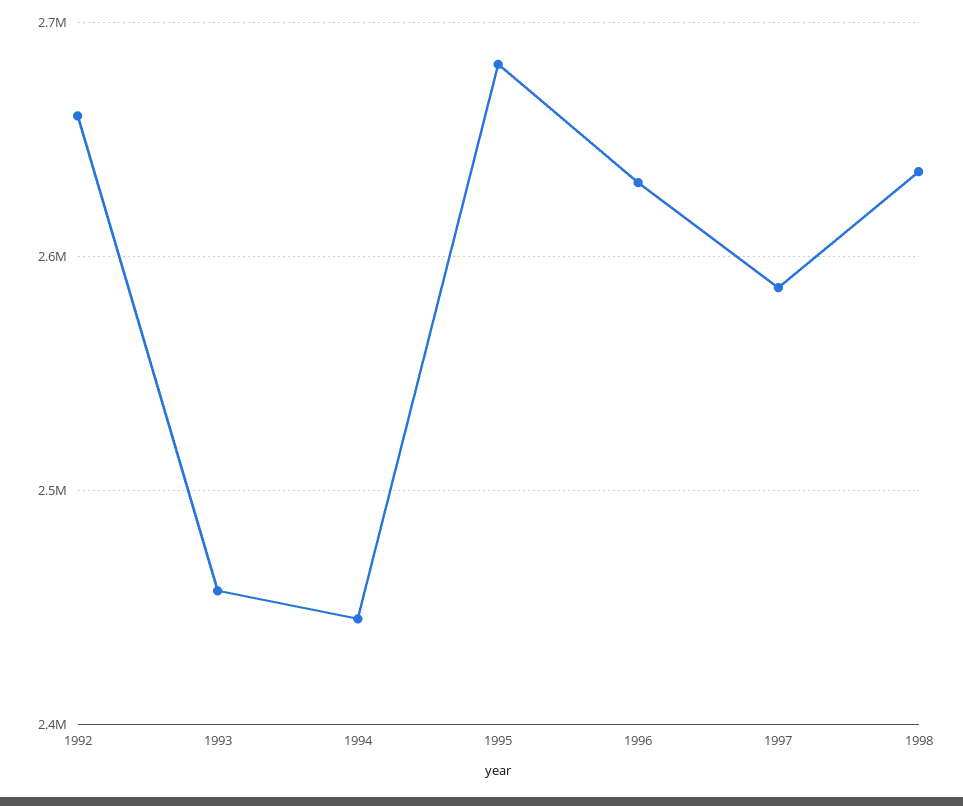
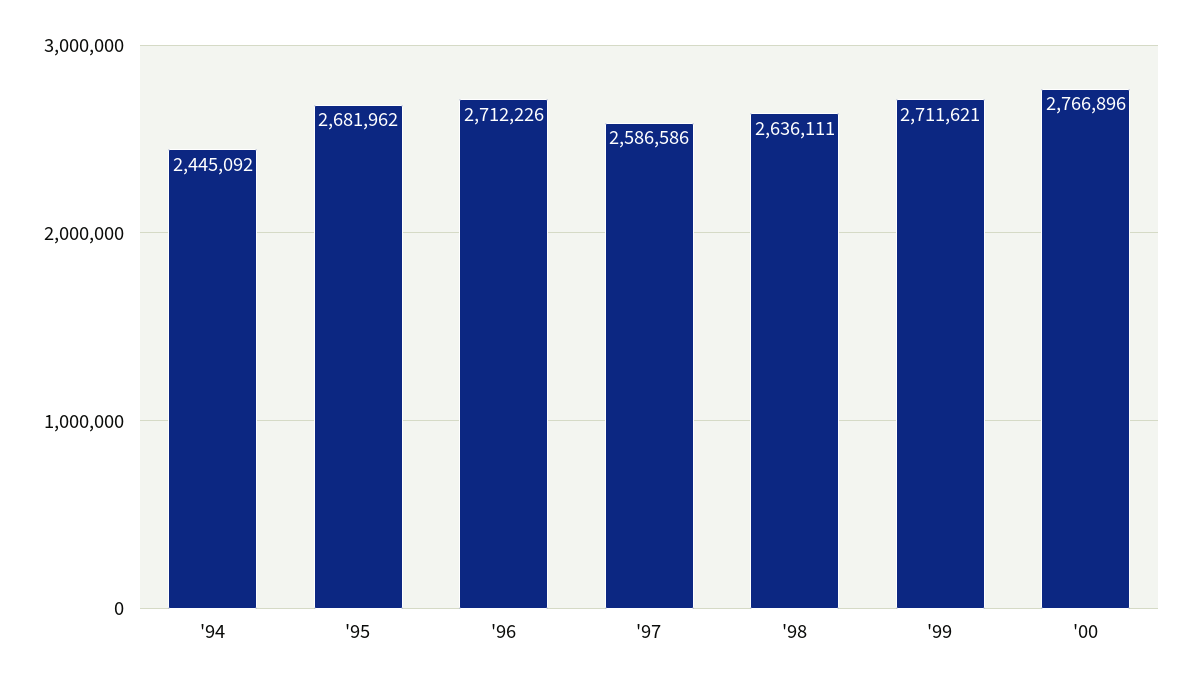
1992: 2660000 -> none
1993: 2460000 -> none
1996: 2630000 -> 2712226
'99: none -> 2711621
'00: none -> 2766896

